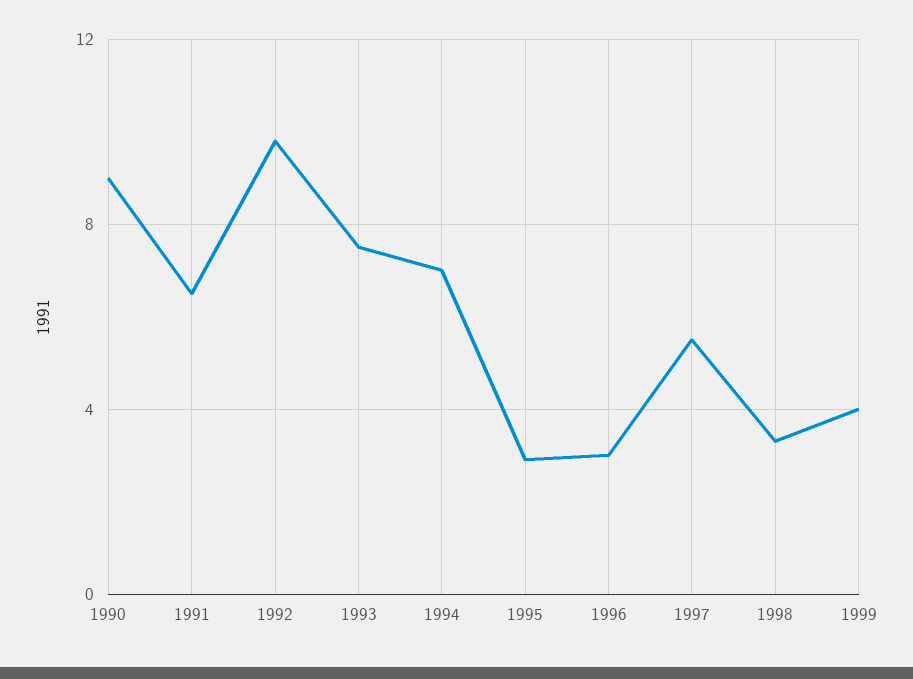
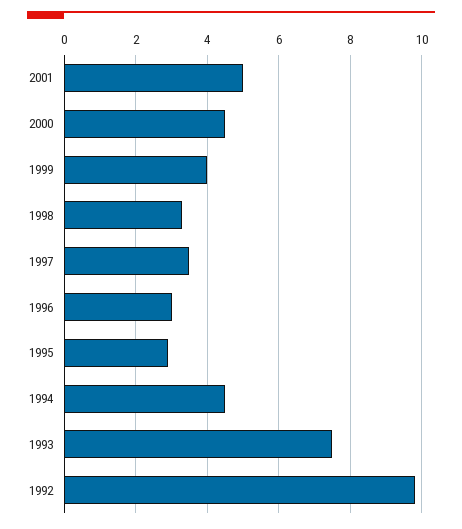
1990: 9 -> none
1991: 6.5 -> none
1994: 7 -> 4.5
1997: 5.5 -> 3.5
2001: none -> 5
2000: none -> 4.5

